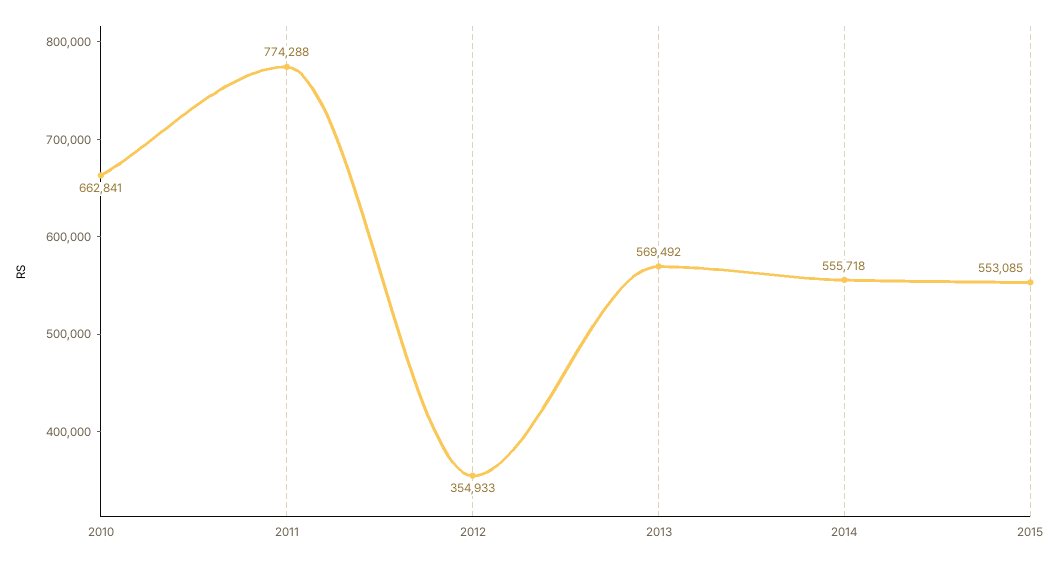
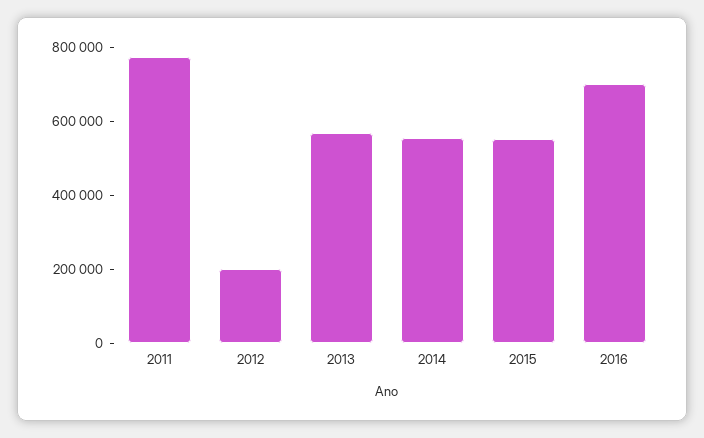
2010: 662841 -> none
2012: 354933 -> 200000
2016: none -> 700000

